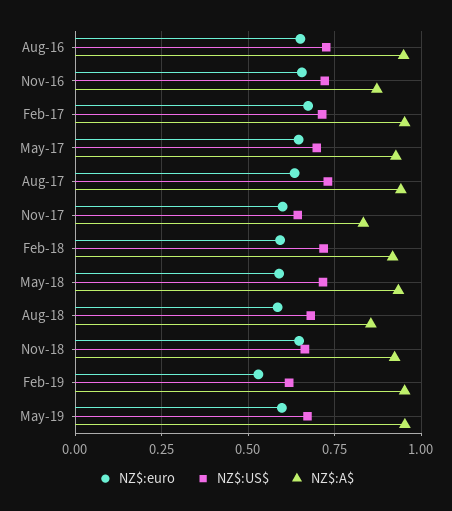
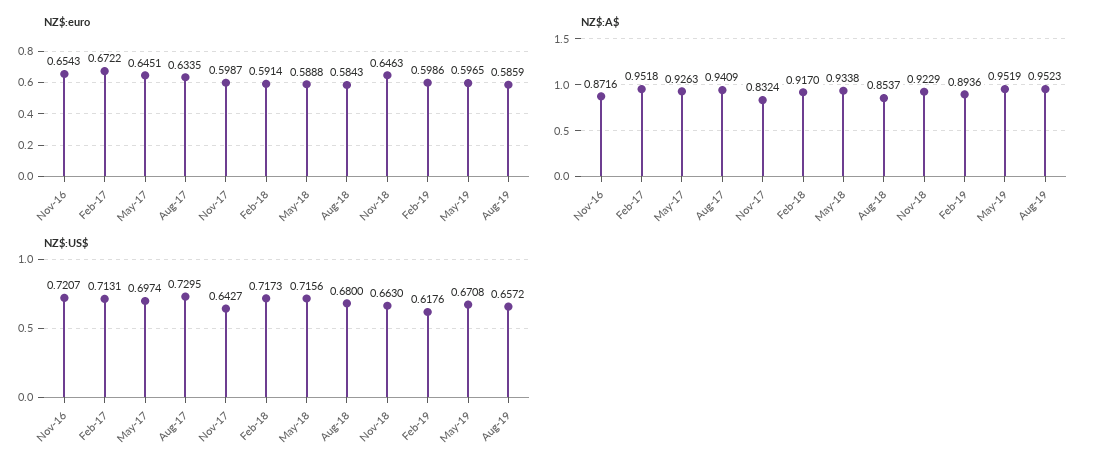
NZ$:euro, Aug-16: 0.65 -> none
NZ$:US$, Aug-16: 0.725 -> none
NZ$:A$, Aug-16: 0.95 -> none
NZ$:euro, Feb-19: 0.525 -> 0.5986
NZ$:A$, Feb-19: 0.95 -> 0.8936
NZ$:euro, Aug-19: none -> 0.5859
NZ$:A$, Aug-19: none -> 0.9523
NZ$:US$, Aug-19: none -> 0.6572

